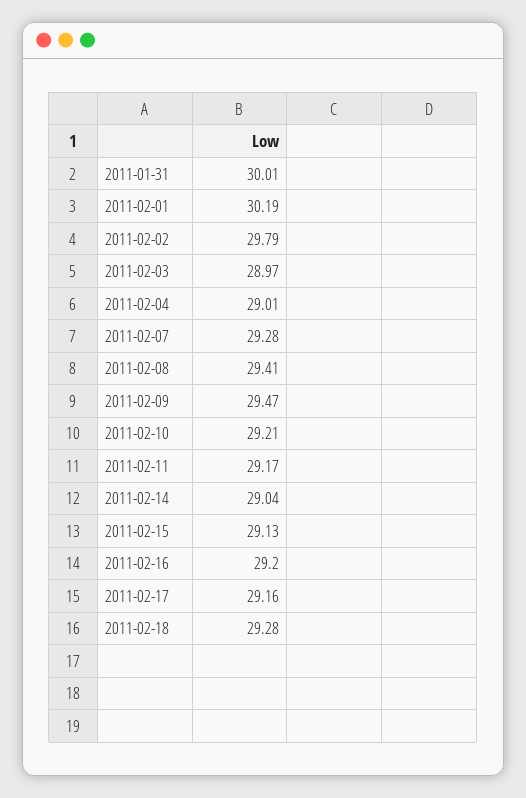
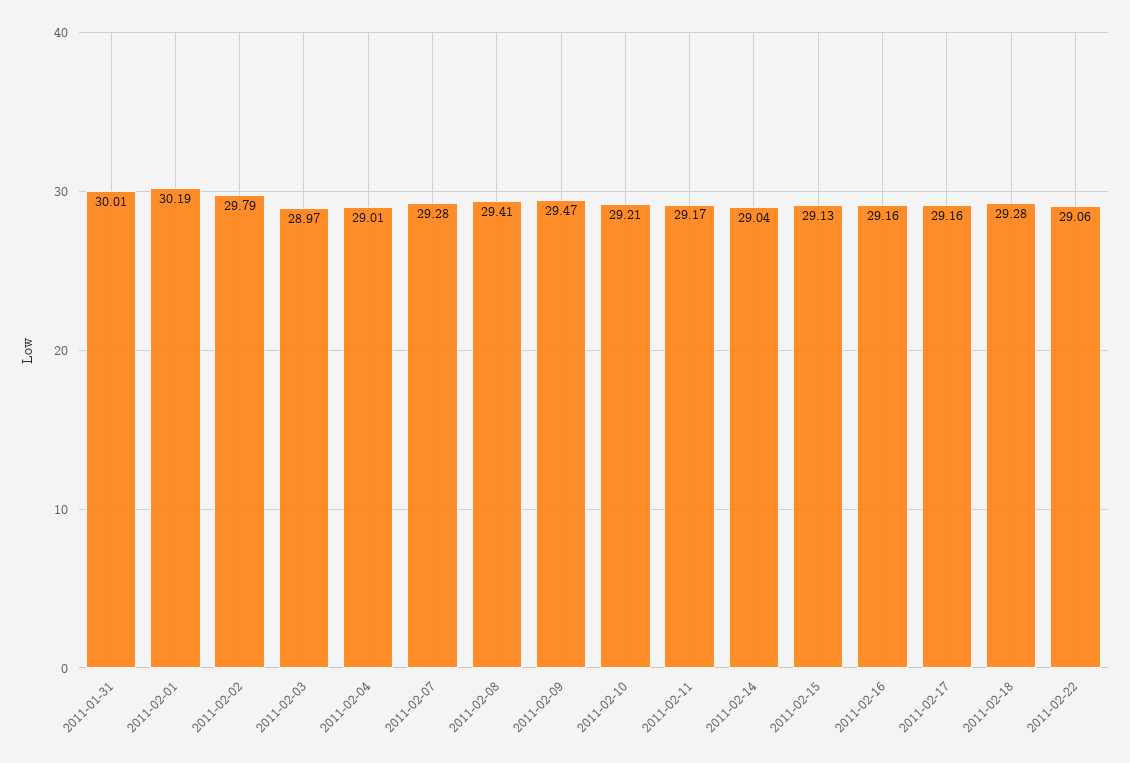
2011-02-16: 29.2 -> 29.16
2011-02-22: none -> 29.06

